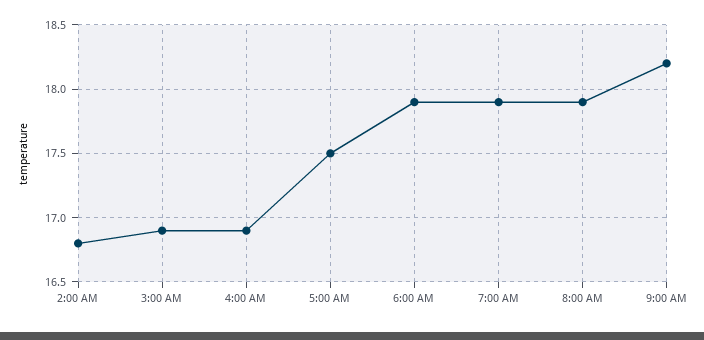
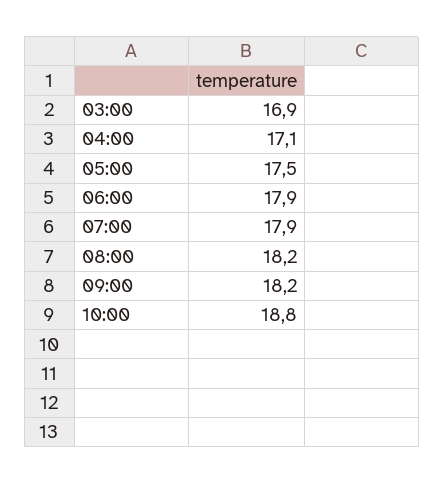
2:00 AM: 16.8 -> none
4:00 AM: 16.9 -> 17.1
8:00 AM: 17.9 -> 18.2
10:00: none -> 18.8

